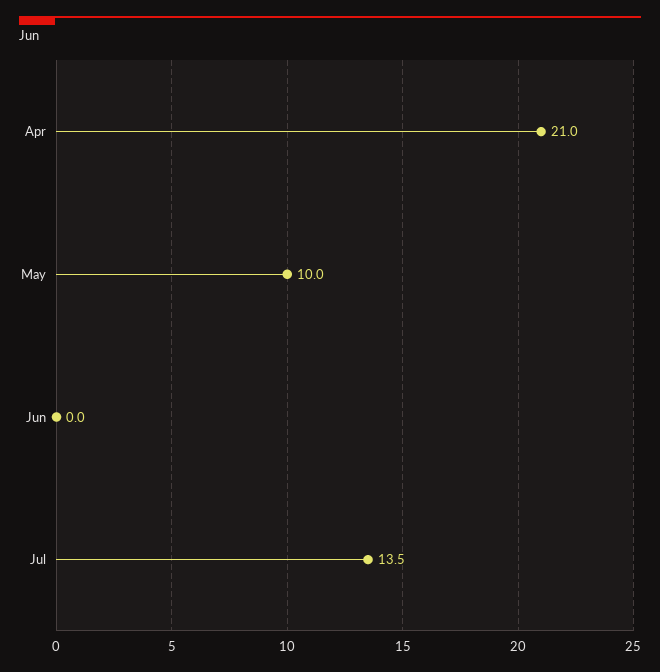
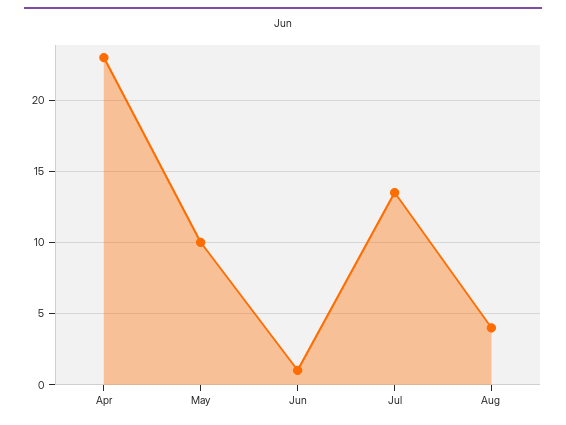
Apr: 21 -> 23
Jun: 0 -> 1
Aug: none -> 4

